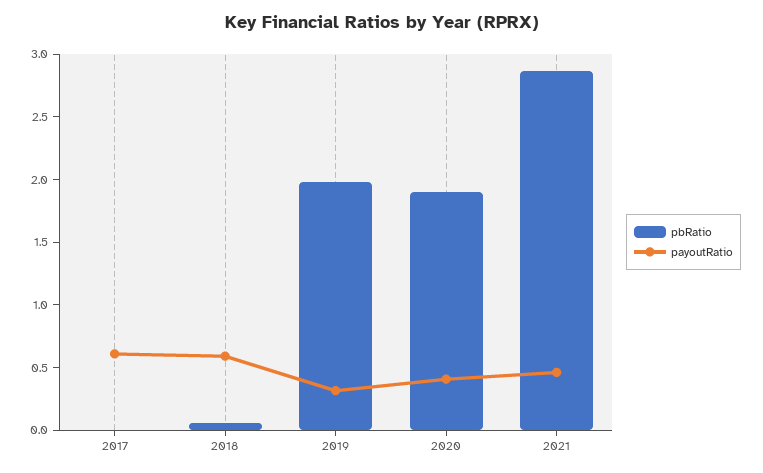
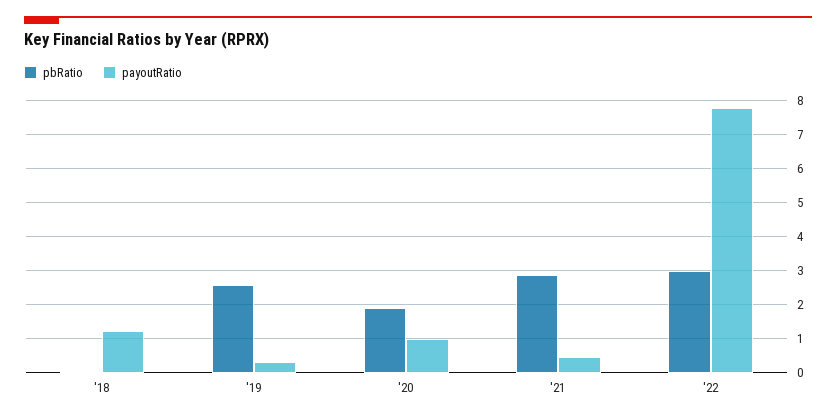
pbRatio, 2017: 0 -> none
payoutRatio, 2017: 0.6 -> none
payoutRatio, 2018: 0.6 -> 1.2
pbRatio, 2019: 2 -> 2.6
payoutRatio, 2020: 0.4 -> 1
pbRatio, '22: none -> 3
payoutRatio, '22: none -> 7.8

